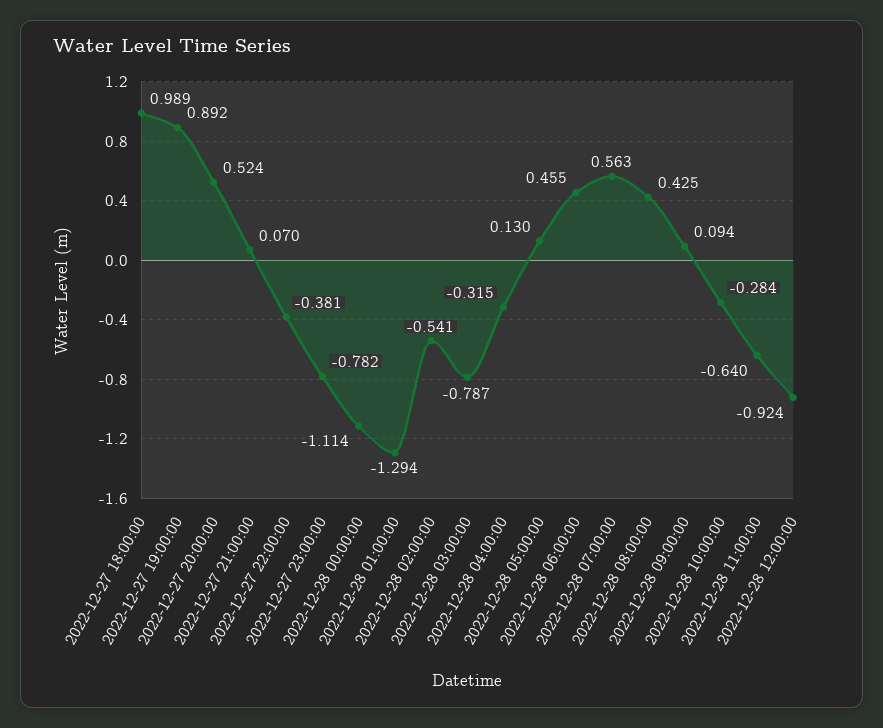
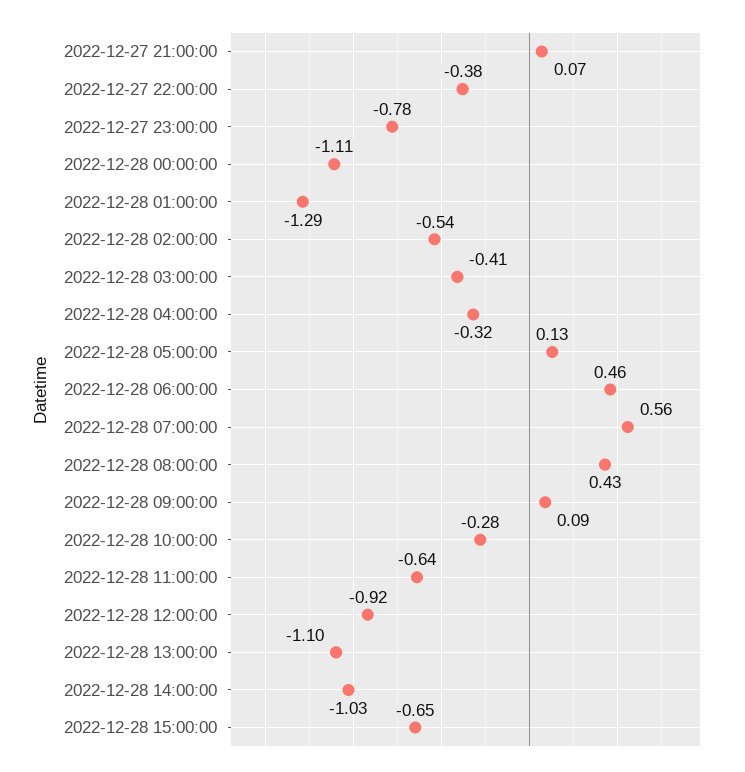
2022-12-27 18:00:00: 0.989 -> none
2022-12-27 19:00:00: 0.892 -> none
2022-12-27 20:00:00: 0.524 -> none
2022-12-28 03:00:00: -0.787 -> -0.41
2022-12-28 13:00:00: none -> -1.1
2022-12-28 14:00:00: none -> -1.03
2022-12-28 15:00:00: none -> -0.65

